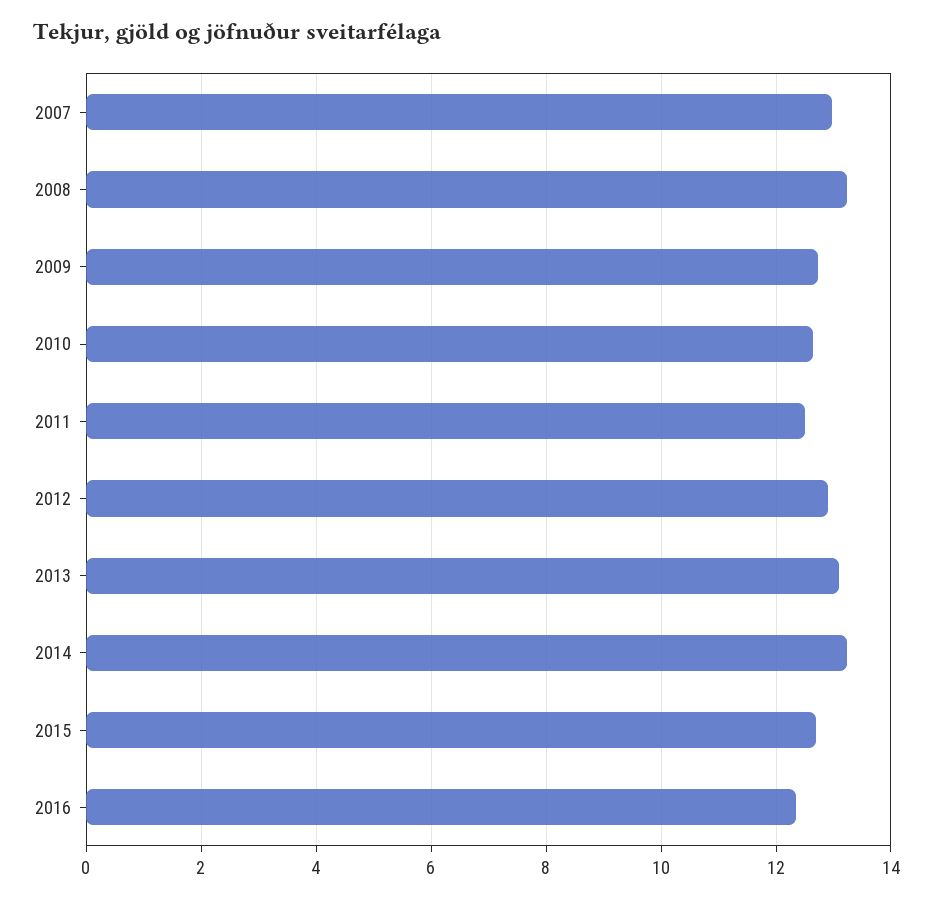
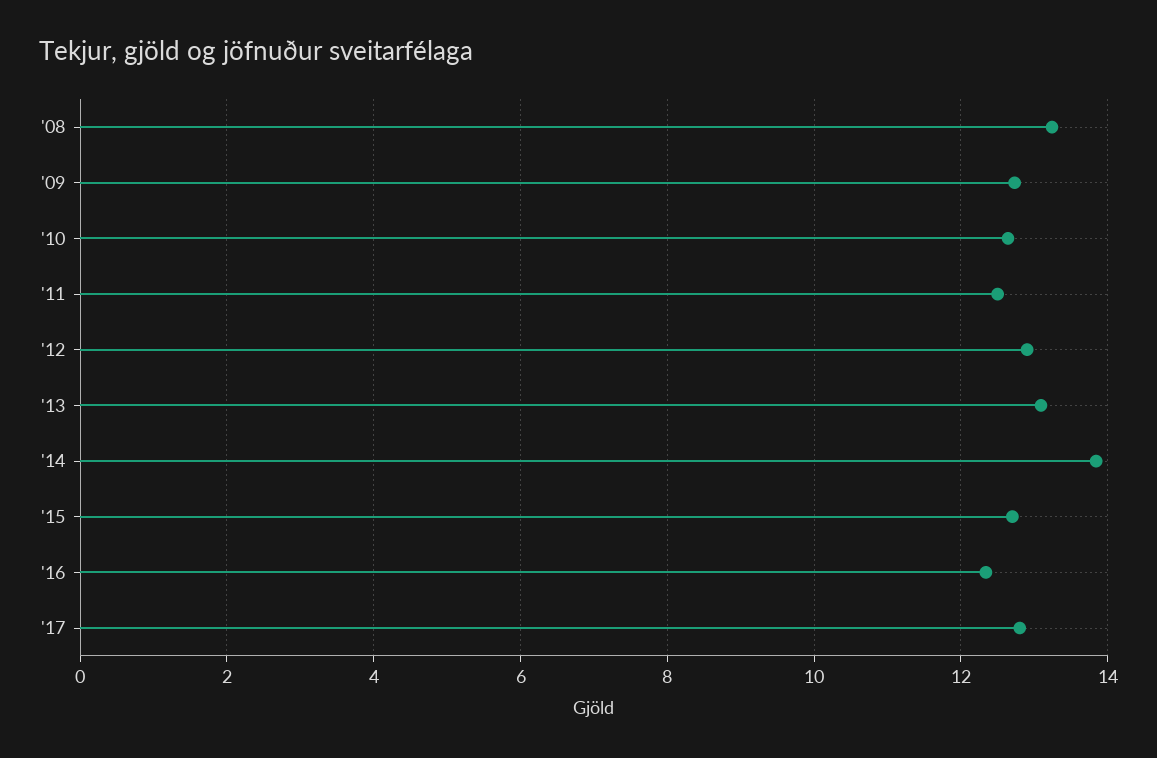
2007: 13 -> none
2014: 13.2 -> 13.8
'17: none -> 12.8

